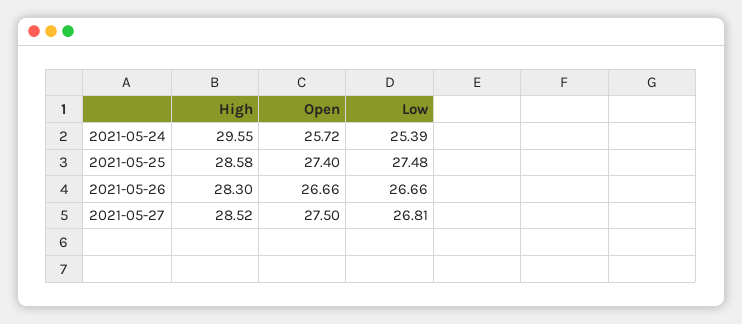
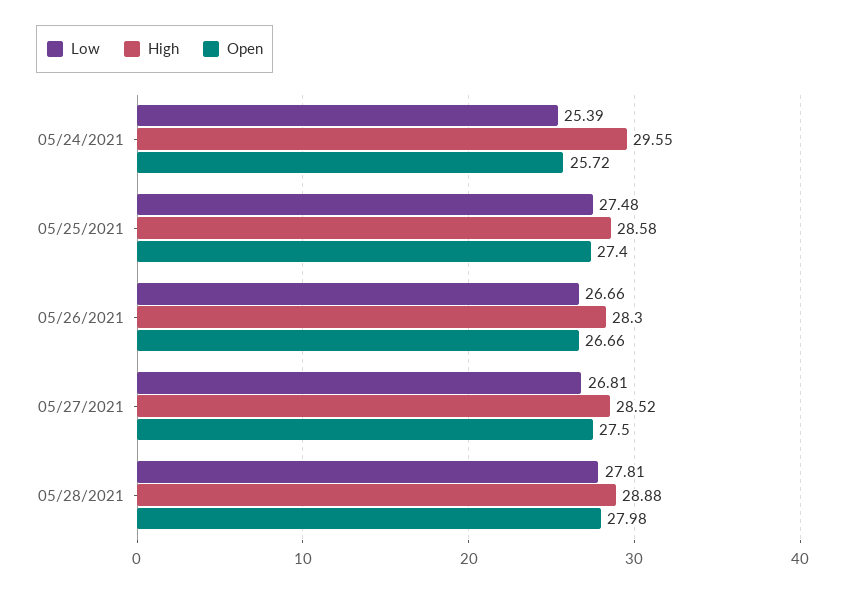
Low, 05/28/2021: none -> 27.81
High, 05/28/2021: none -> 28.88
Open, 05/28/2021: none -> 27.98

